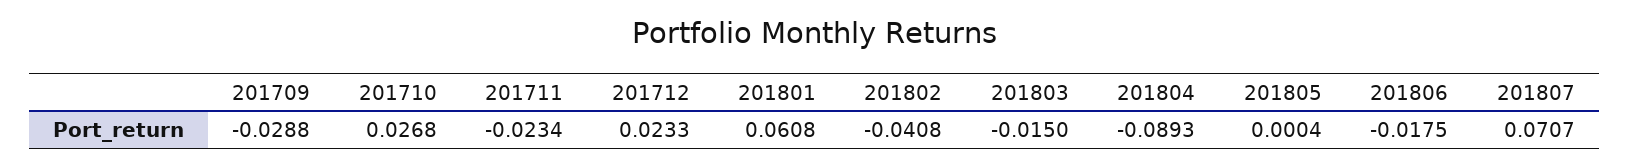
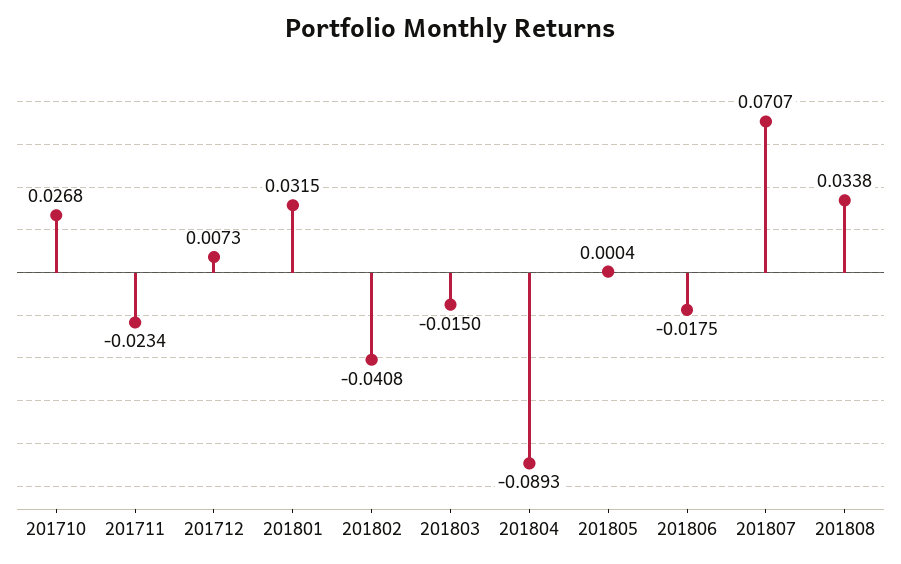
201709: -0.0288 -> none
201712: 0.0233 -> 0.0073
201801: 0.0608 -> 0.0315
201808: none -> 0.0338

